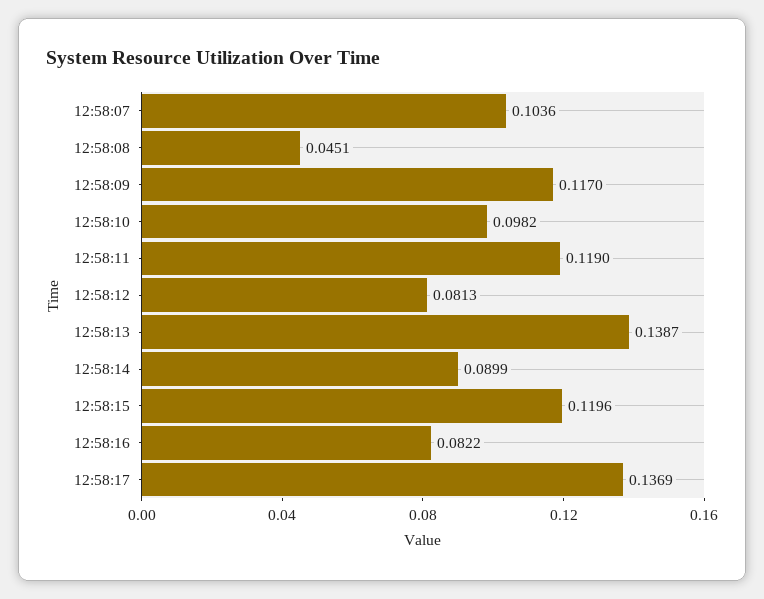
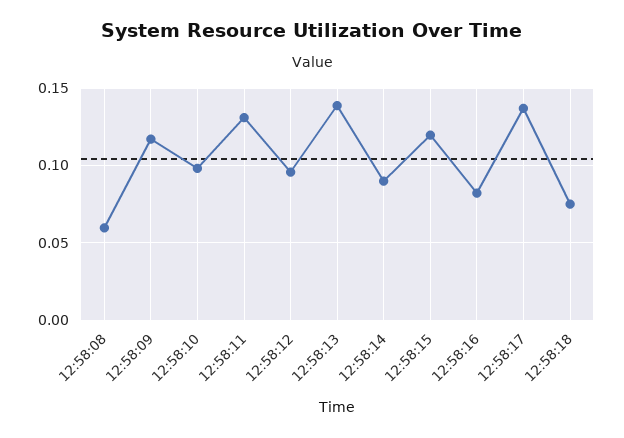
12:58:07: 0.1036 -> none
12:58:08: 0.0451 -> 0.06
12:58:11: 0.119 -> 0.13
12:58:12: 0.0813 -> 0.095
12:58:18: none -> 0.075

